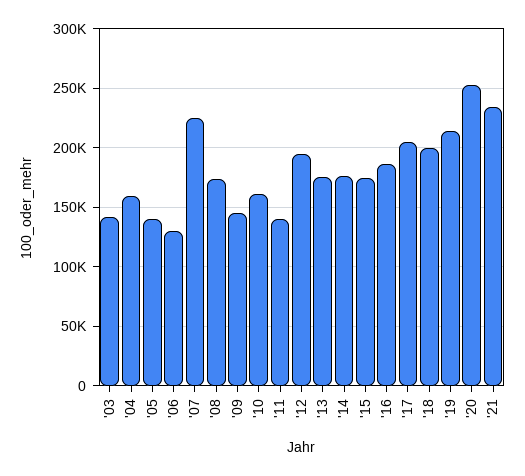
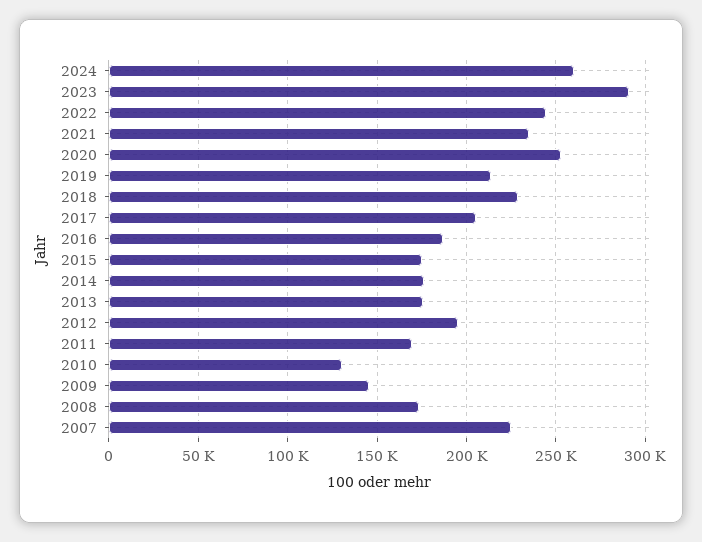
'03: 140000 -> none
'04: 160000 -> none
'05: 140000 -> none
'06: 130000 -> none
'10: 160000 -> 130000
'11: 140000 -> 170000
'18: 200000 -> 230000
2024: none -> 260000
2023: none -> 290000
2022: none -> 245000

